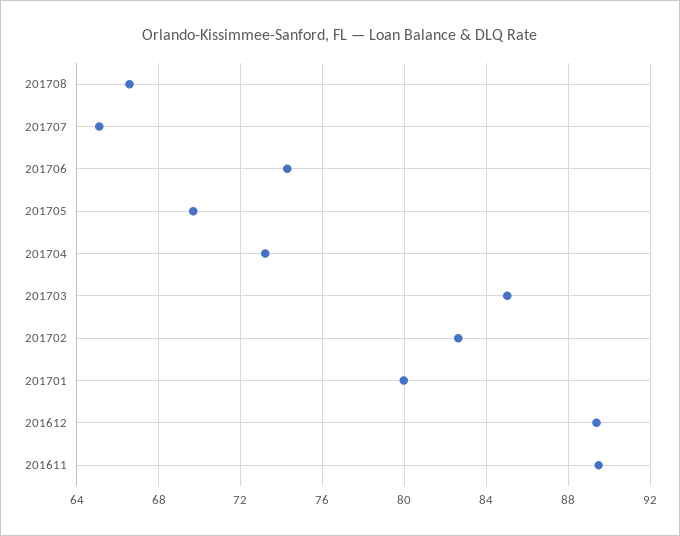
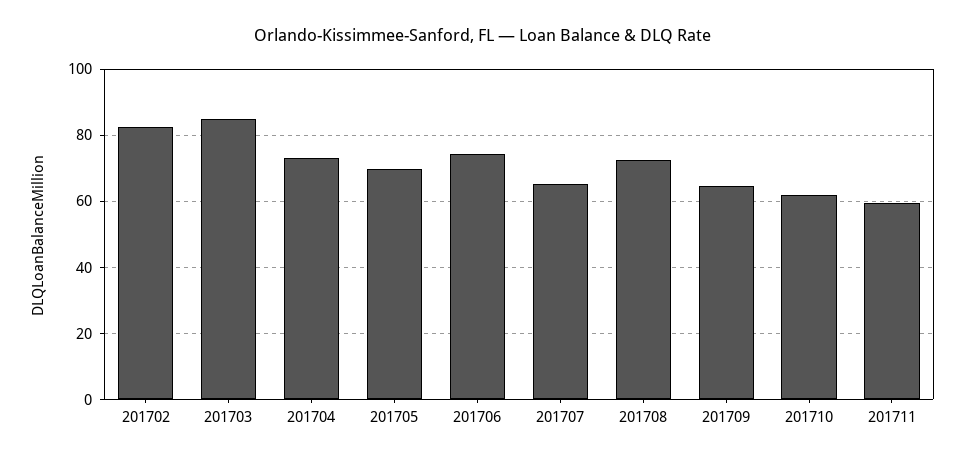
201708: 66.5 -> 72
201701: 80 -> none
201612: 89.5 -> none
201611: 89.5 -> none
201709: none -> 64
201710: none -> 62
201711: none -> 60

